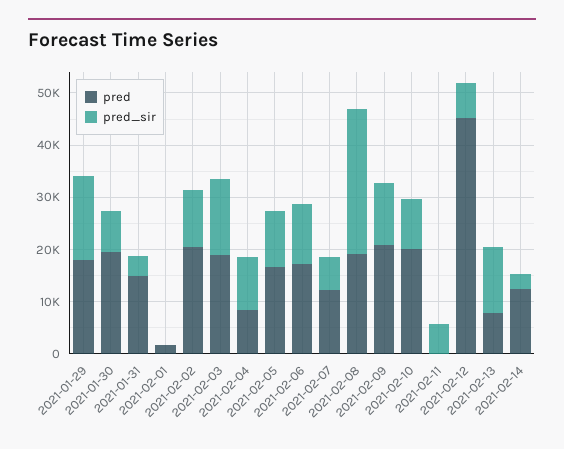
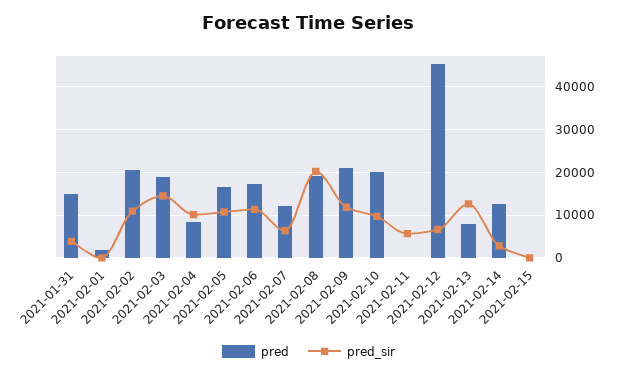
pred, 2021-01-29: 18000 -> none
pred_sir, 2021-01-29: 16000 -> none
pred, 2021-01-30: 20000 -> none
pred_sir, 2021-01-30: 8000 -> none
pred_sir, 2021-02-08: 28000 -> 20000
pred, 2021-02-15: none -> 0
pred_sir, 2021-02-15: none -> 0

